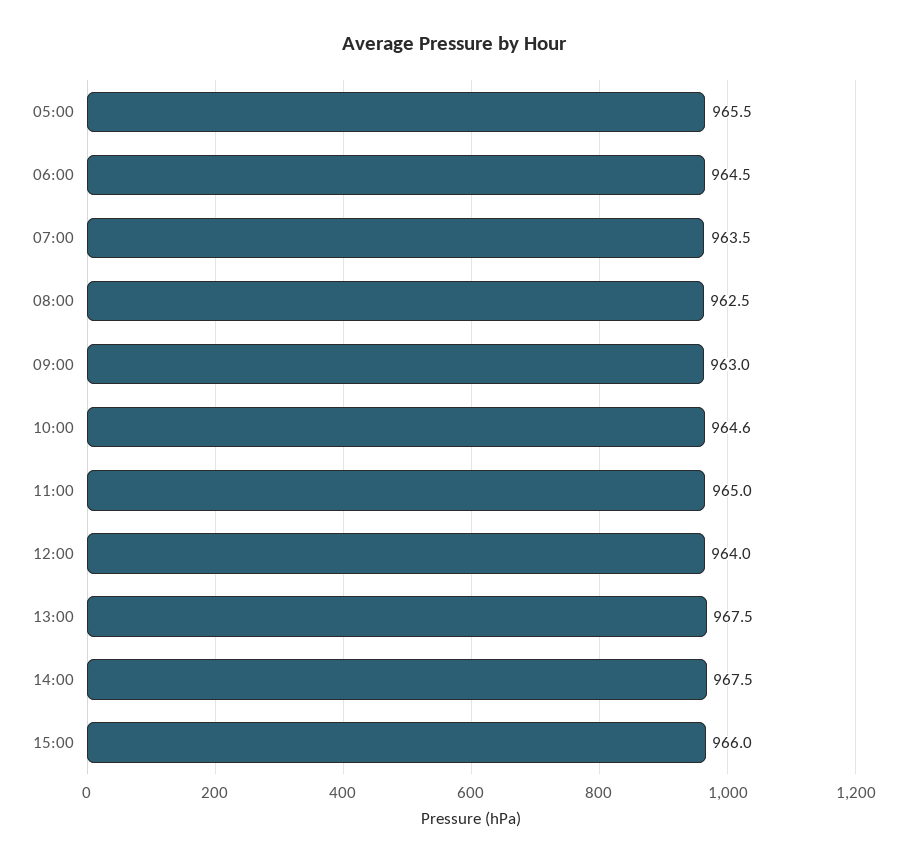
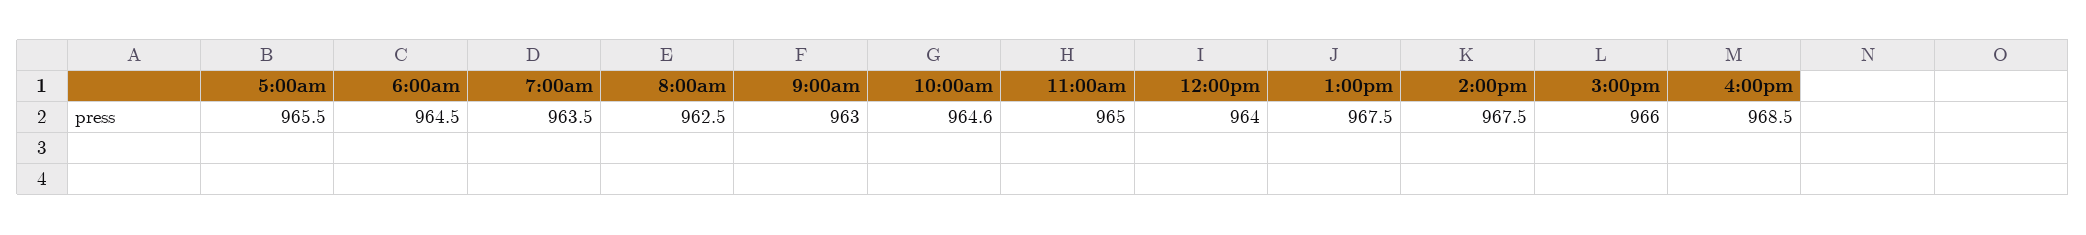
4:00pm: none -> 968.5

